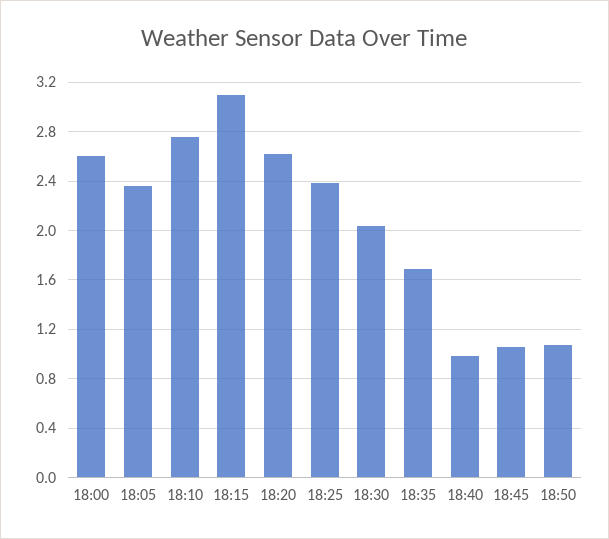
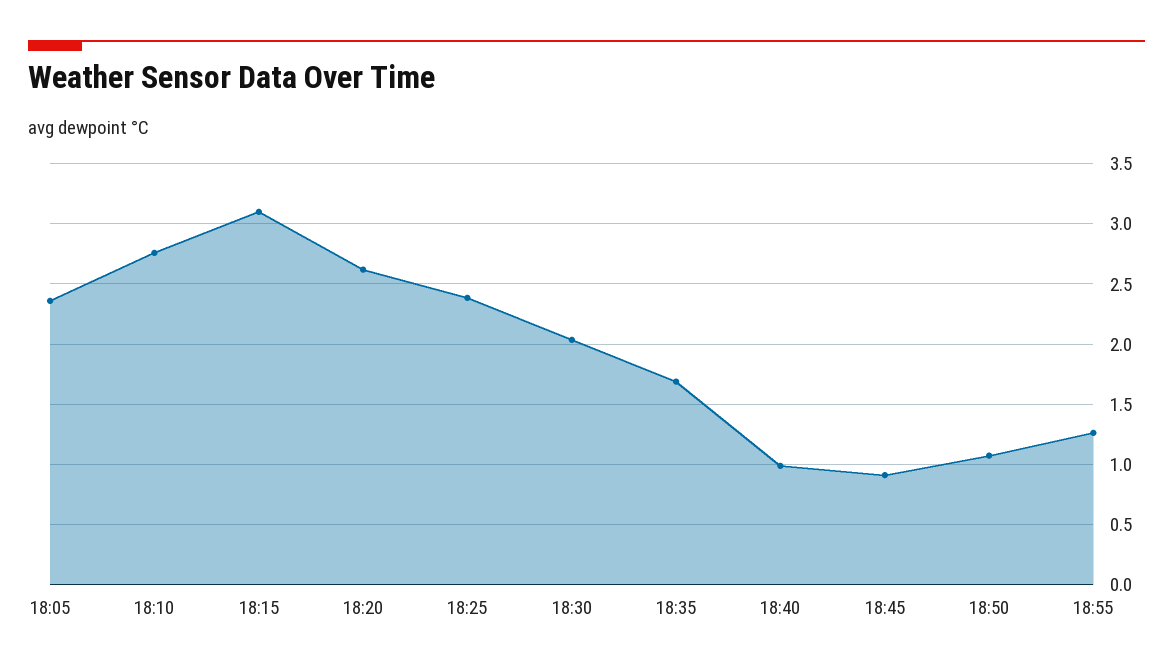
18:00: 2.6 -> none
18:45: 1.05 -> 0.9
18:55: none -> 1.25

